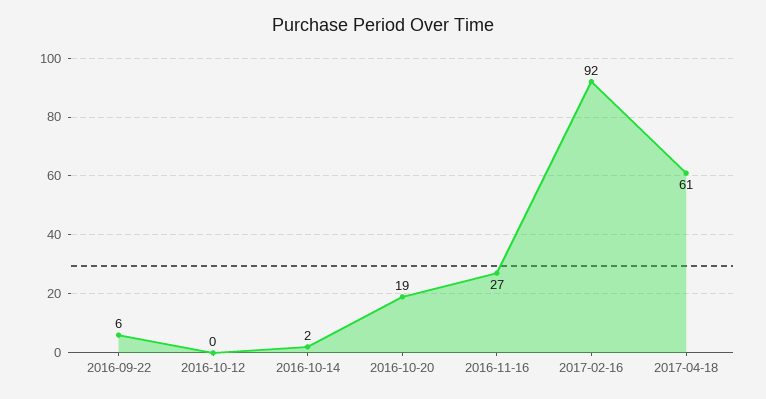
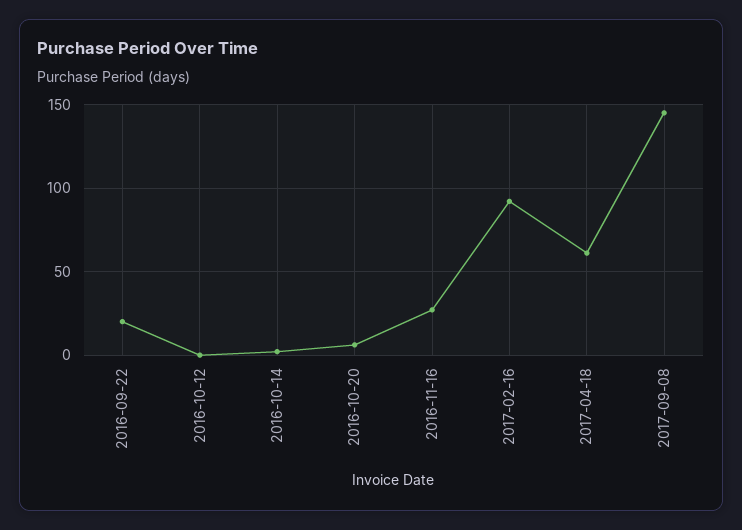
2016-09-22: 6 -> 20
2016-10-20: 19 -> 5
2017-09-08: none -> 145

